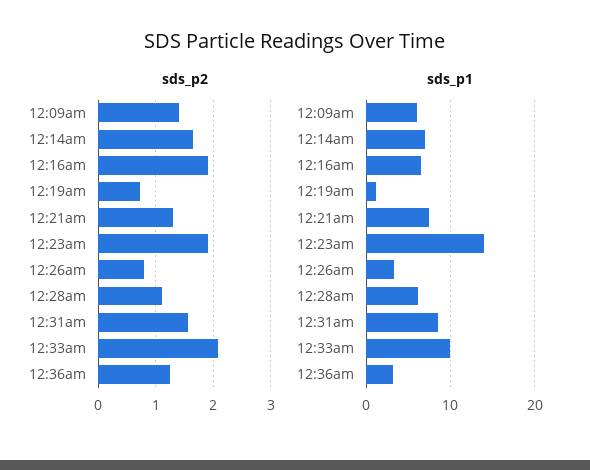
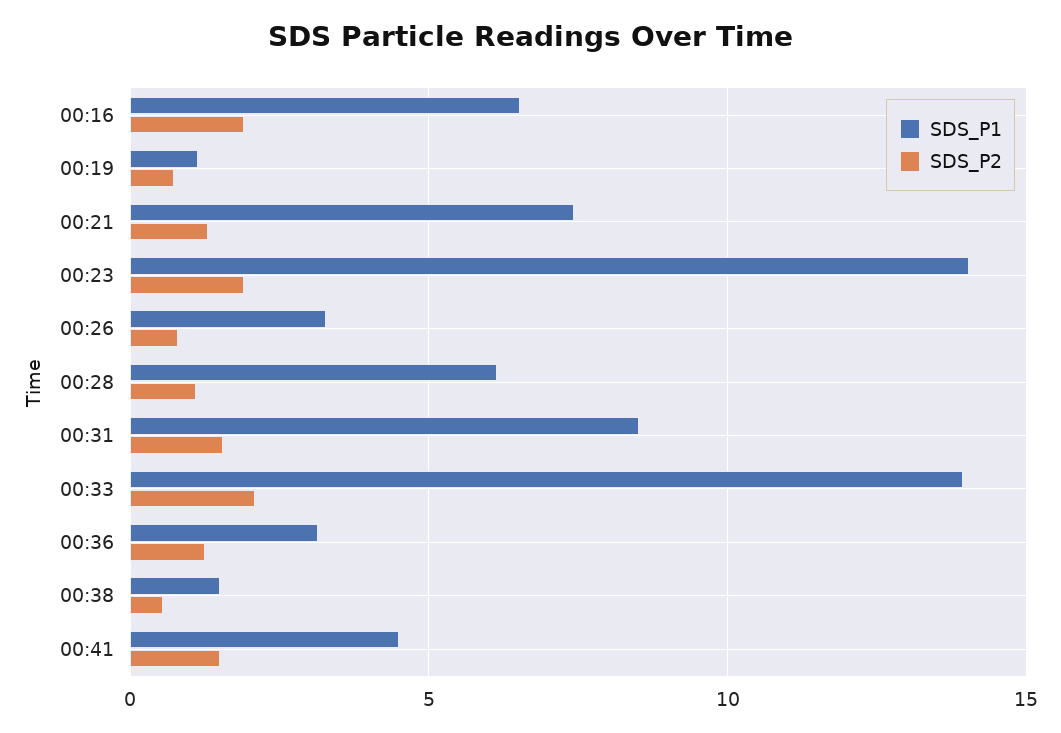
sds_p2, 12:09am: 1.4 -> none
sds_p2, 12:14am: 1.6 -> none
sds_p1, 12:09am: 6 -> none
sds_p1, 12:14am: 7 -> none
sds_p1, 12:33am: 10 -> 14
sds_p1, 00:38: none -> 1.5
sds_p2, 00:38: none -> 0.5
sds_p1, 00:41: none -> 4.5
sds_p2, 00:41: none -> 1.5

